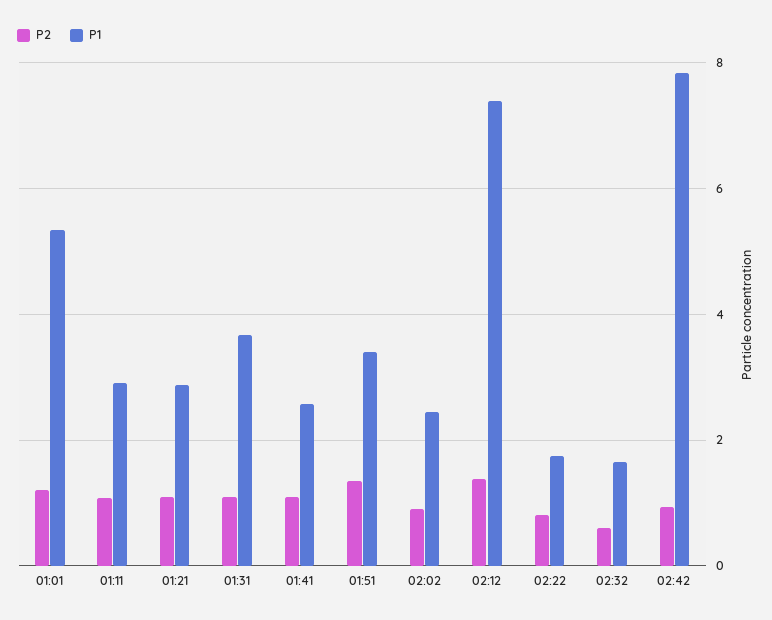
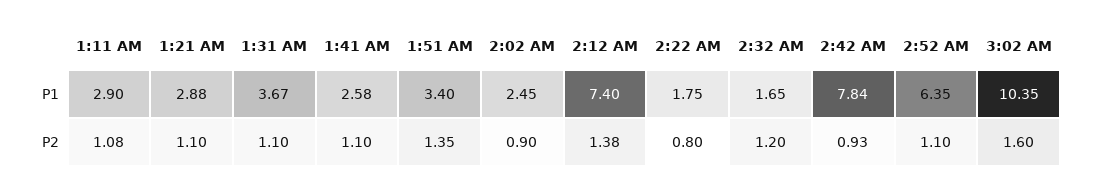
P2, 01:01: 1.2 -> none
P1, 01:01: 5.4 -> none
P2, 02:32: 0.6 -> 1.2
P1, 2:52 AM: none -> 6.35
P1, 3:02 AM: none -> 10.35
P2, 2:52 AM: none -> 1.1
P2, 3:02 AM: none -> 1.6

